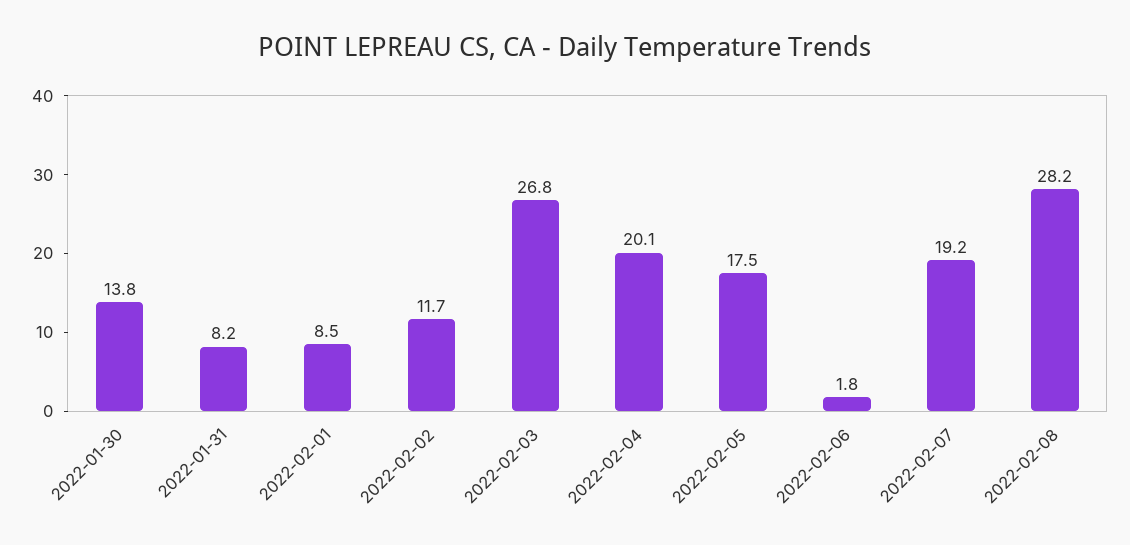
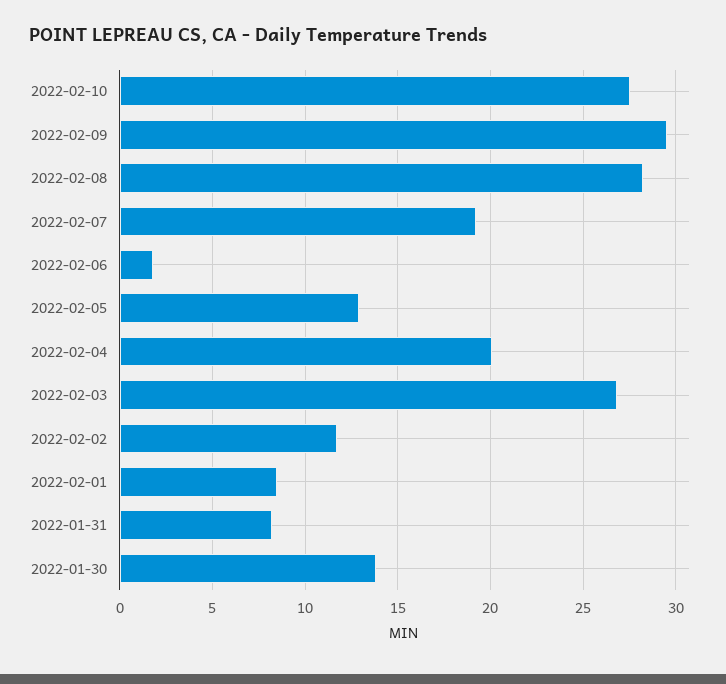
2022-02-05: 17.5 -> 13
2022-02-10: none -> 27.5
2022-02-09: none -> 29.5

